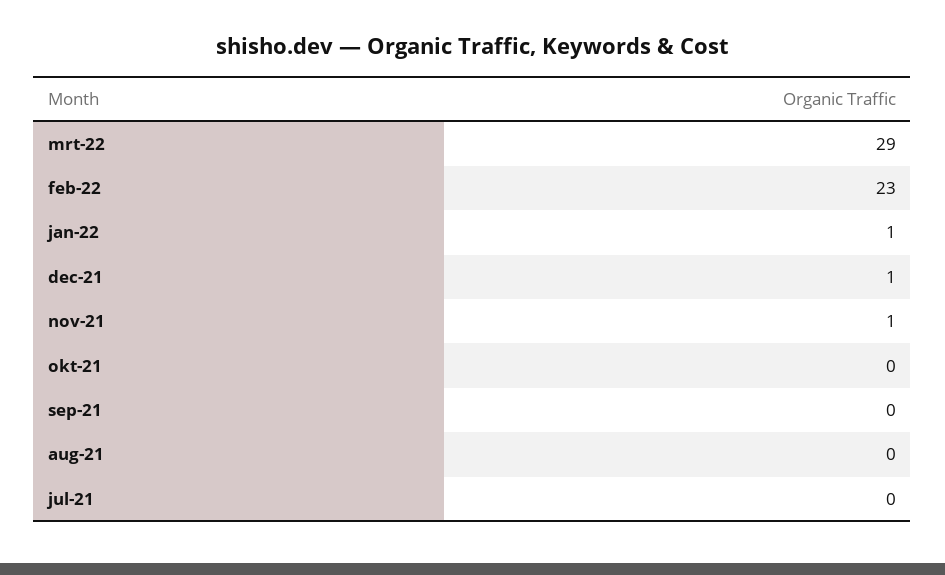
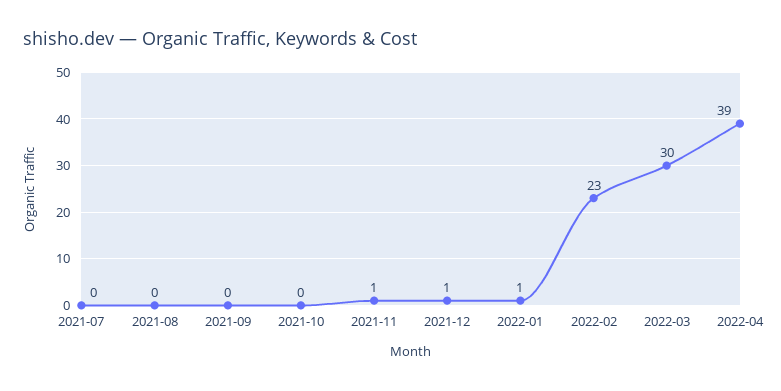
mrt-22: 29 -> 30
2022-04: none -> 39

